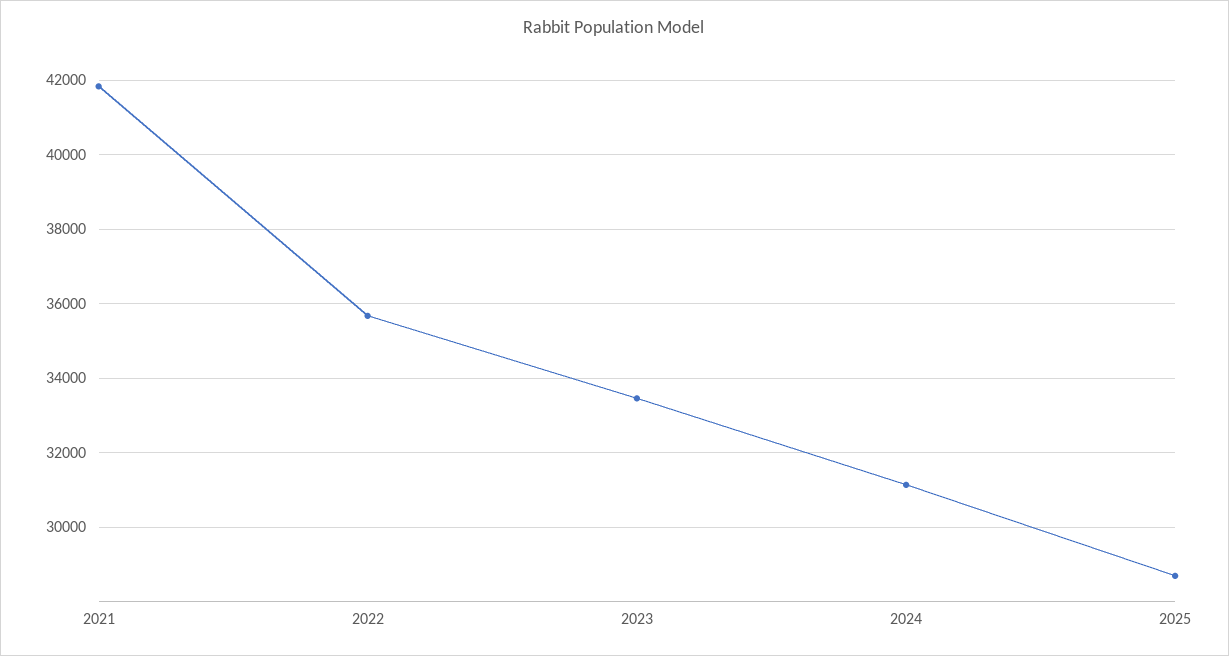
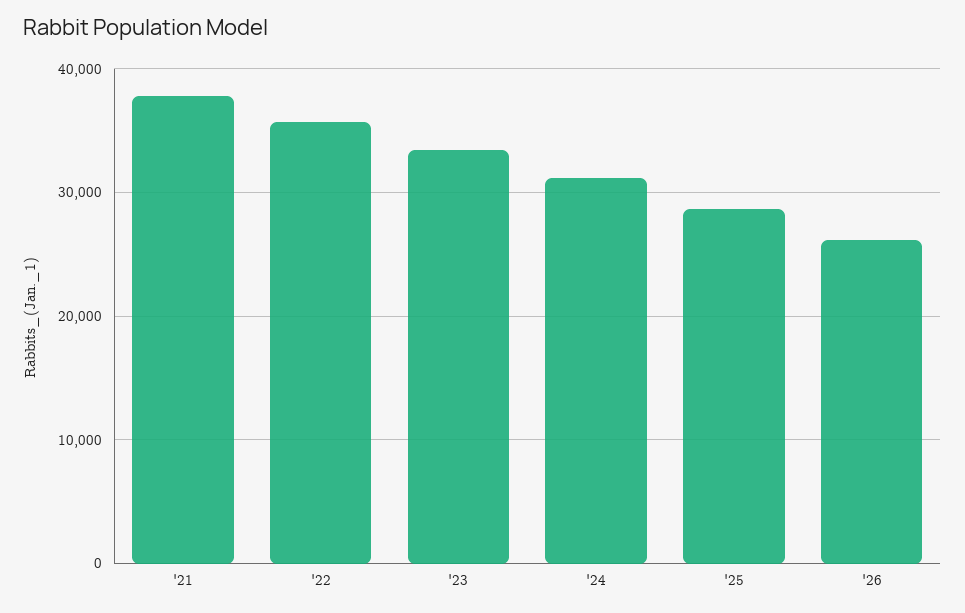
2021: 41800 -> 38000
'26: none -> 26000

